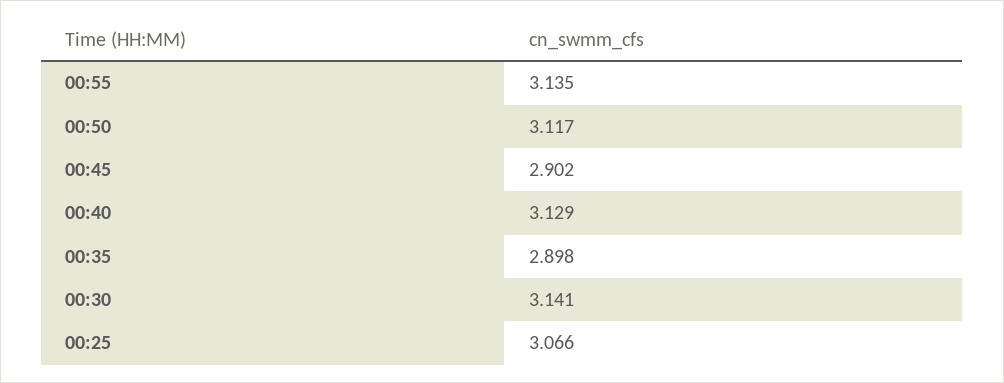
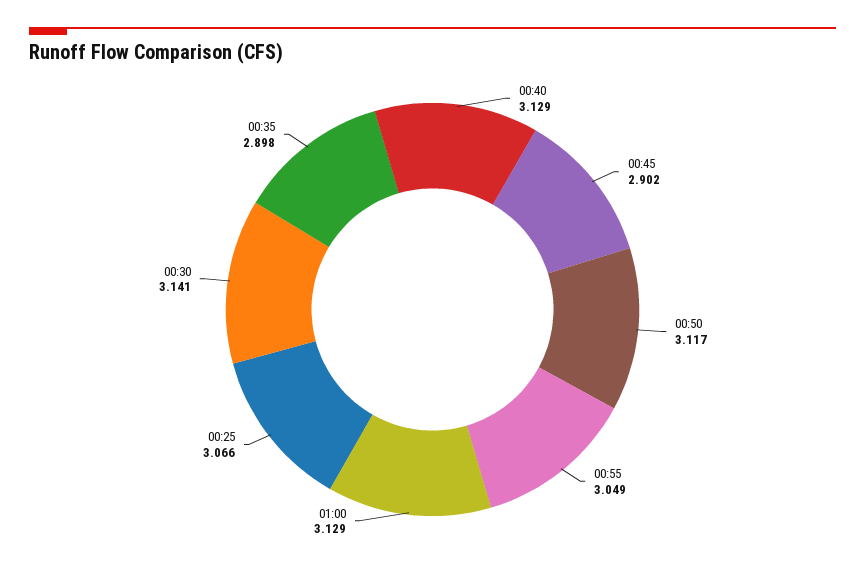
00:55: 3.135 -> 3.049
01:00: none -> 3.129

